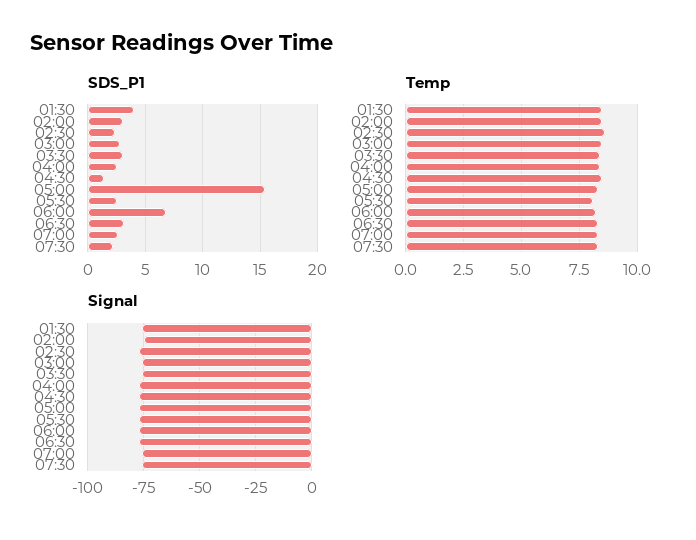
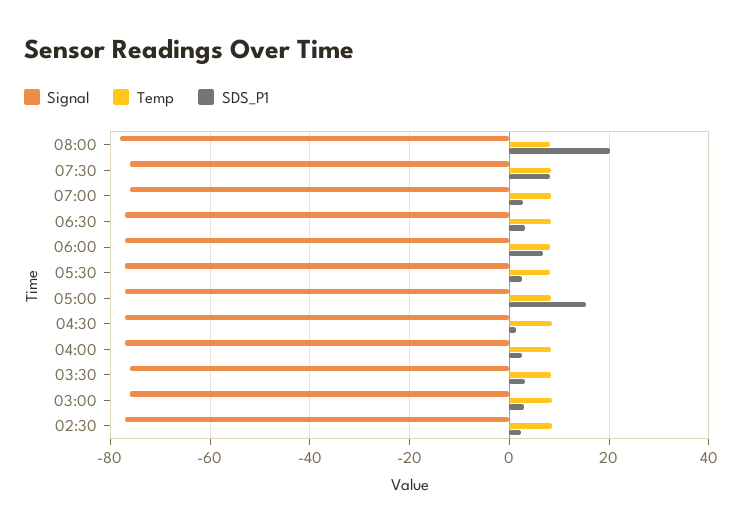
SDS_P1, 01:30: 4 -> none
SDS_P1, 02:00: 3 -> none
SDS_P1, 07:30: 2 -> 8
Temp, 01:30: 8.5 -> none
Temp, 02:00: 8.5 -> none
Signal, 01:30: -75 -> none
Signal, 02:00: -75 -> none
Signal, 08:00: none -> -78
Temp, 08:00: none -> 8
SDS_P1, 08:00: none -> 20

